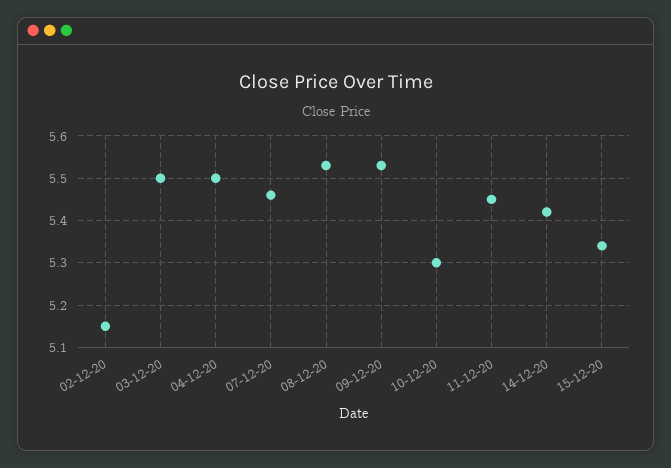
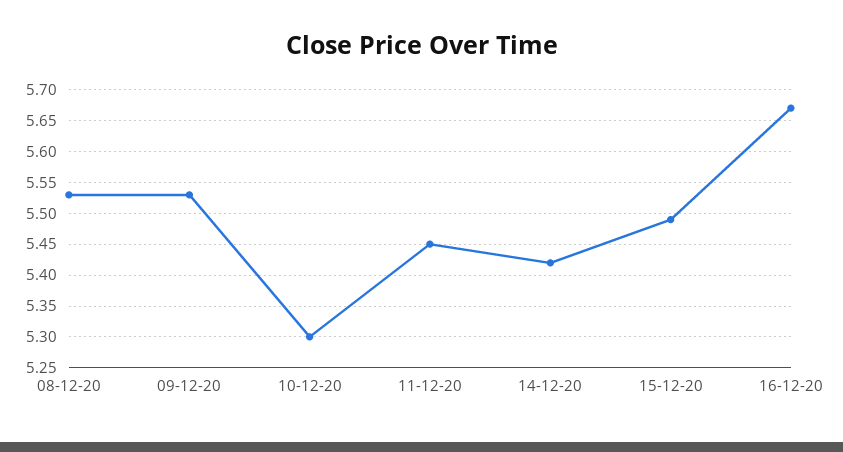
02-12-20: 5.15 -> none
03-12-20: 5.5 -> none
04-12-20: 5.5 -> none
07-12-20: 5.45 -> none
15-12-20: 5.35 -> 5.49
16-12-20: none -> 5.67

